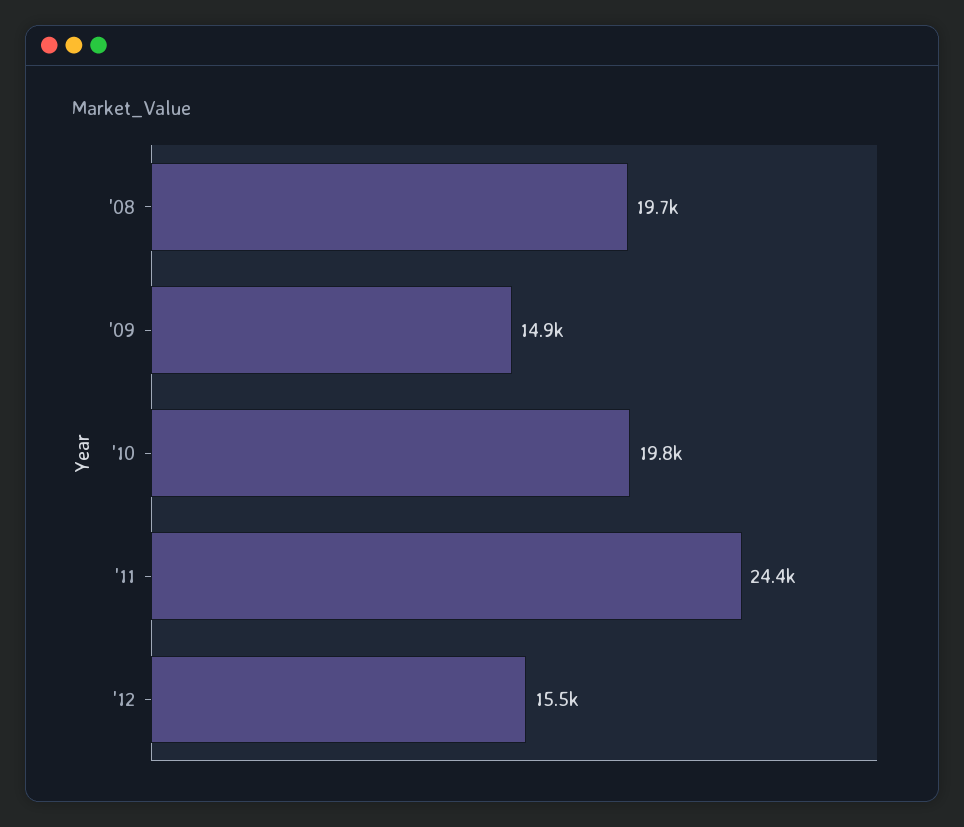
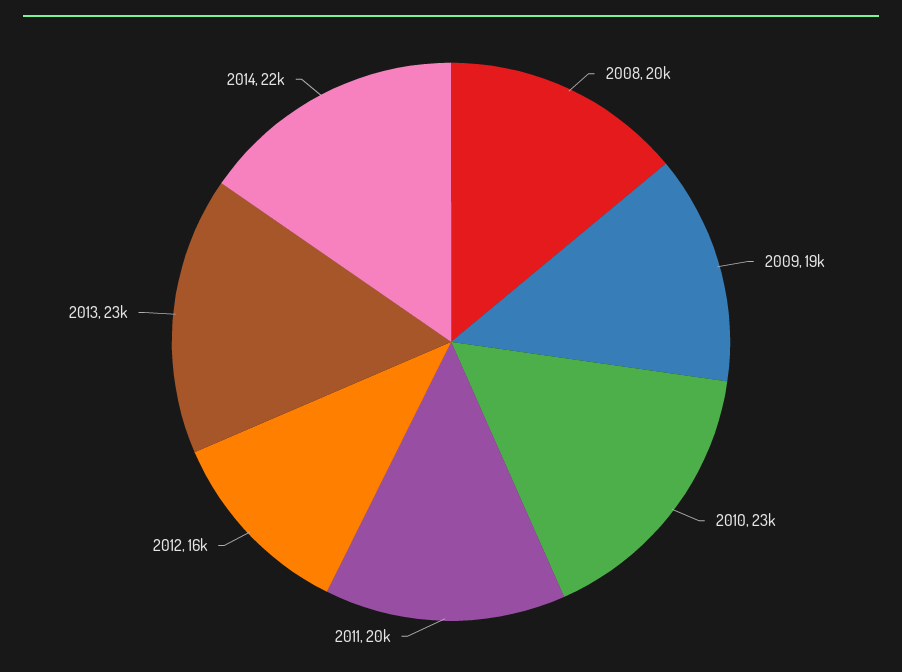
'09: 14900 -> 19000
'10: 19800 -> 23000
'11: 24400 -> 20000
2013: none -> 23000
2014: none -> 22000

